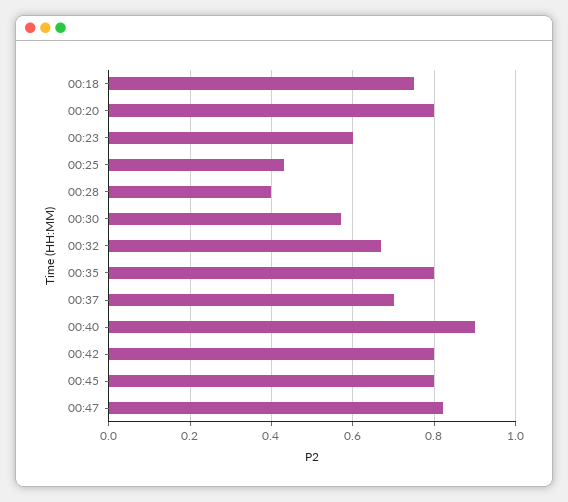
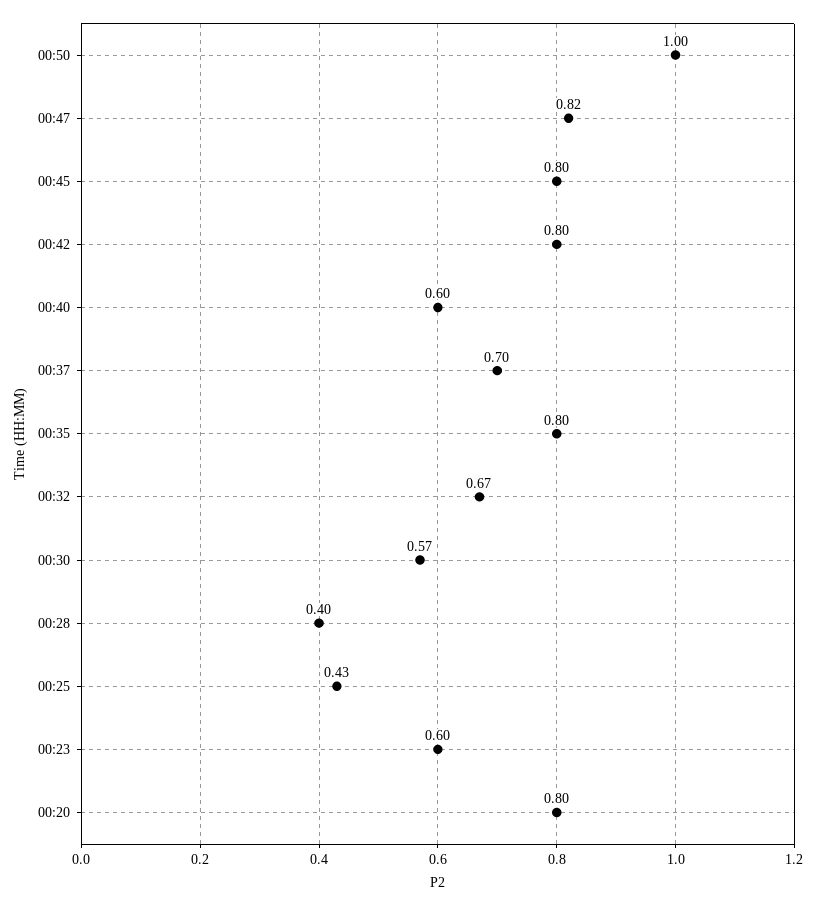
00:18: 0.75 -> none
00:40: 0.9 -> 0.6
00:50: none -> 1

